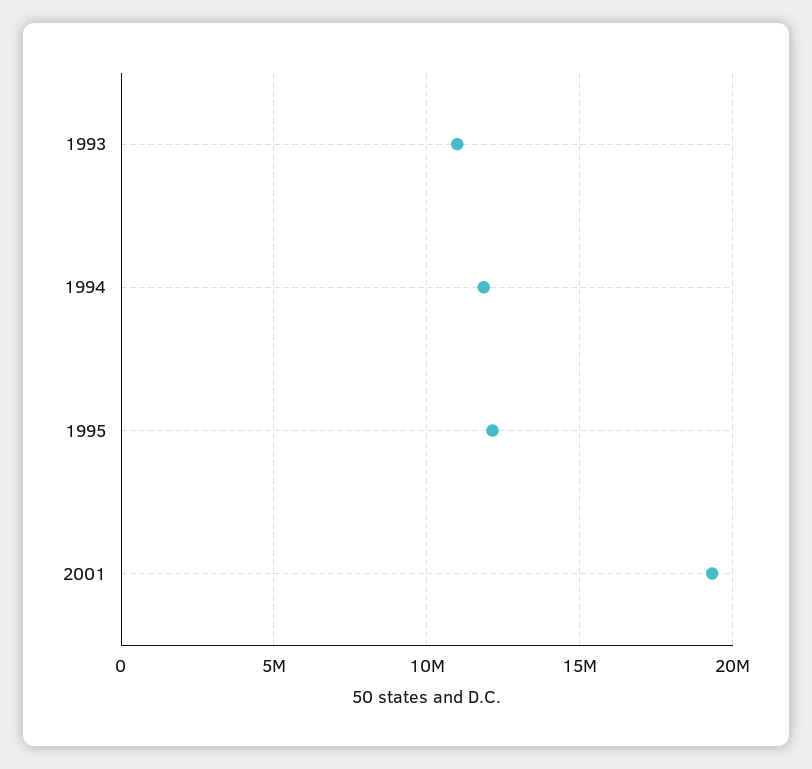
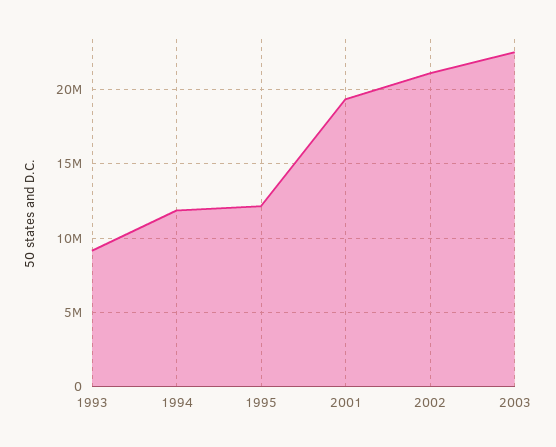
1993: 11000000 -> 9000000
2002: none -> 21000000
2003: none -> 22500000

